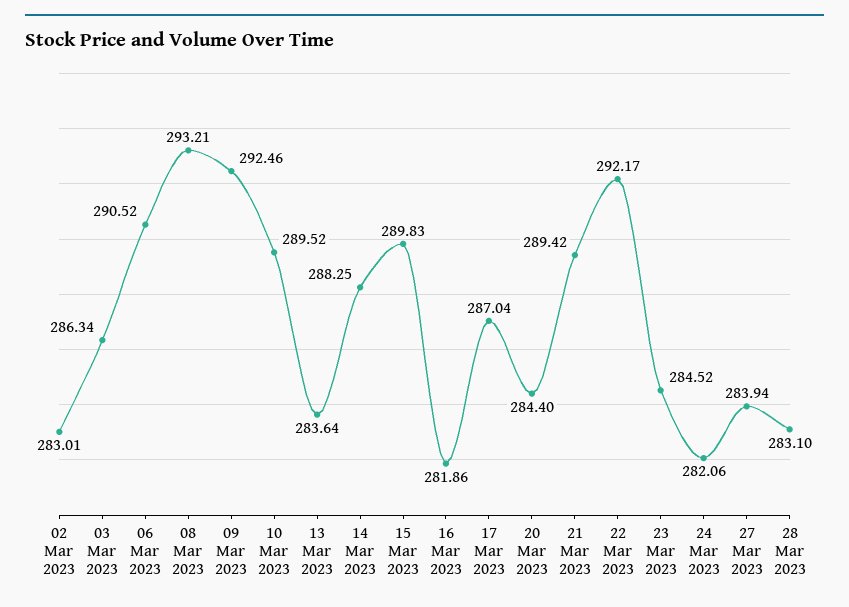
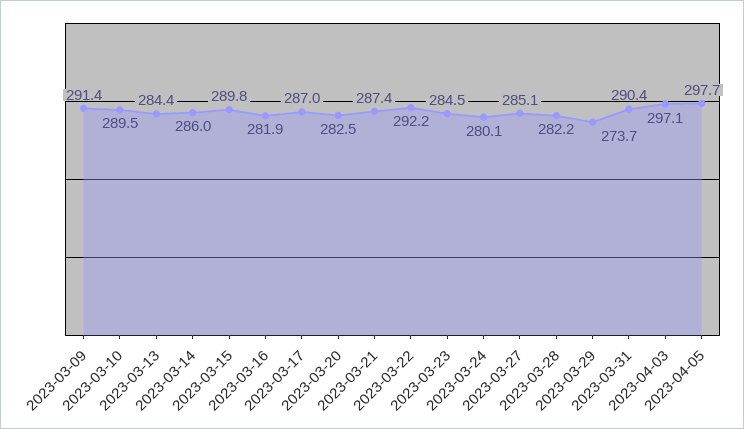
02 Mar 2023: 283.01 -> none
03 Mar 2023: 286.34 -> none
06 Mar 2023: 290.52 -> none
08 Mar 2023: 293.21 -> none
09 Mar 2023: 292.46 -> 291.4
13 Mar 2023: 283.64 -> 284.4
14 Mar 2023: 288.25 -> 286
20 Mar 2023: 284.4 -> 282.5
21 Mar 2023: 289.42 -> 287.4
24 Mar 2023: 282.06 -> 280.1
27 Mar 2023: 283.94 -> 285.1
28 Mar 2023: 283.1 -> 282.2
2023-03-29: none -> 273.7
2023-03-31: none -> 290.4
2023-04-03: none -> 297.1
2023-04-05: none -> 297.7

